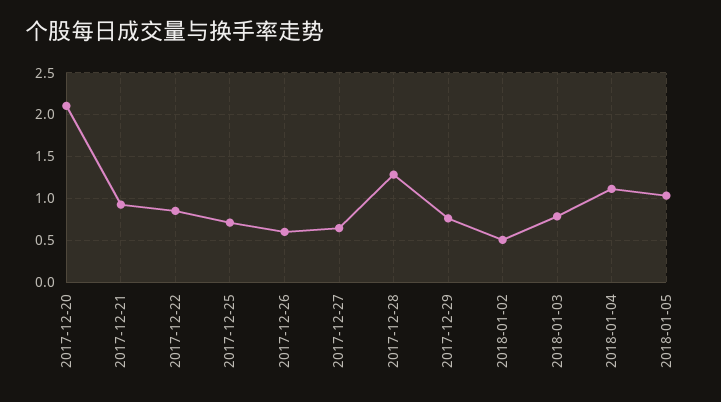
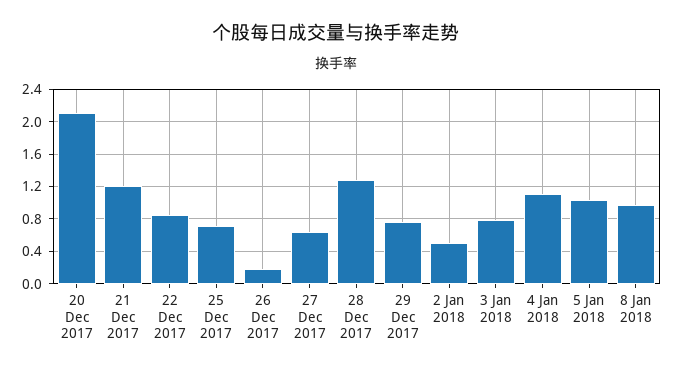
2017-12-21: 0.9 -> 1.2
2017-12-26: 0.6 -> 0.2
8 Jan 2018: none -> 1

